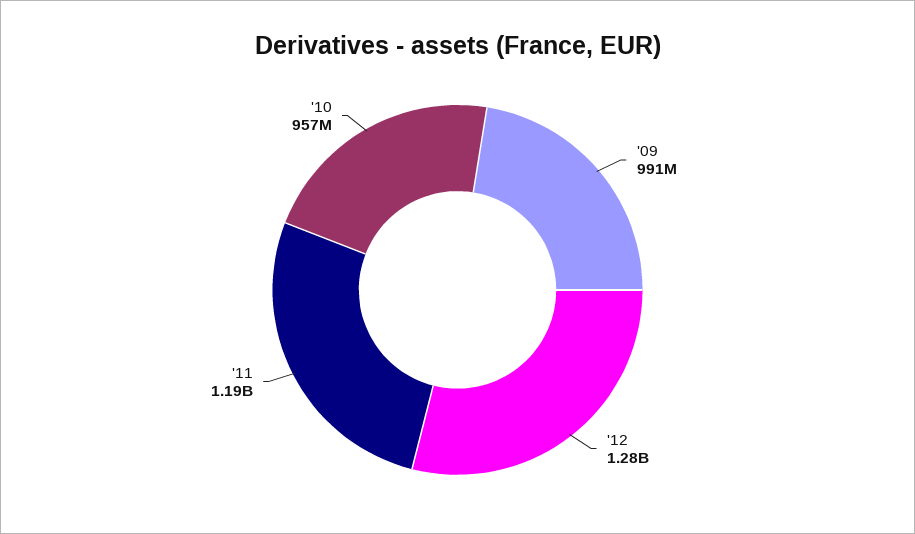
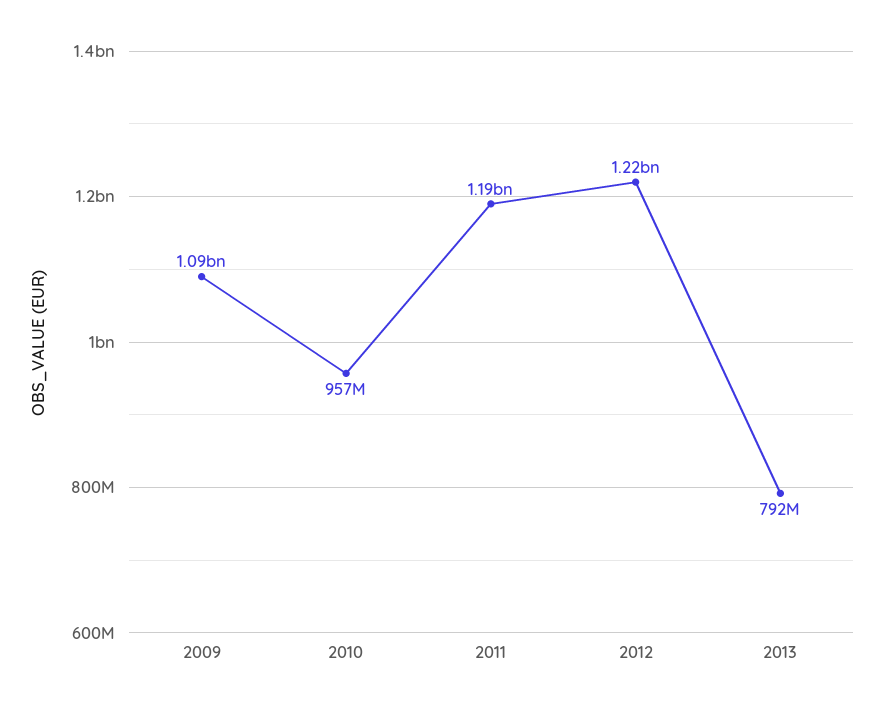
'09: 991000000 -> 1090000000
'12: 1280000000 -> 1220000000
2013: none -> 792000000

